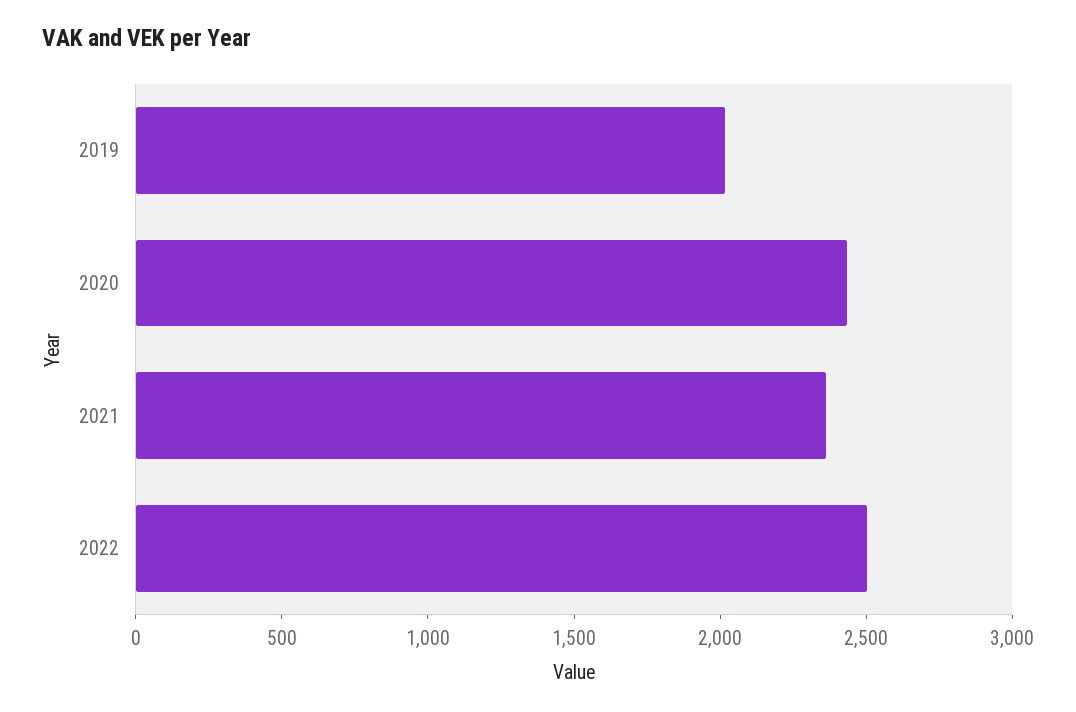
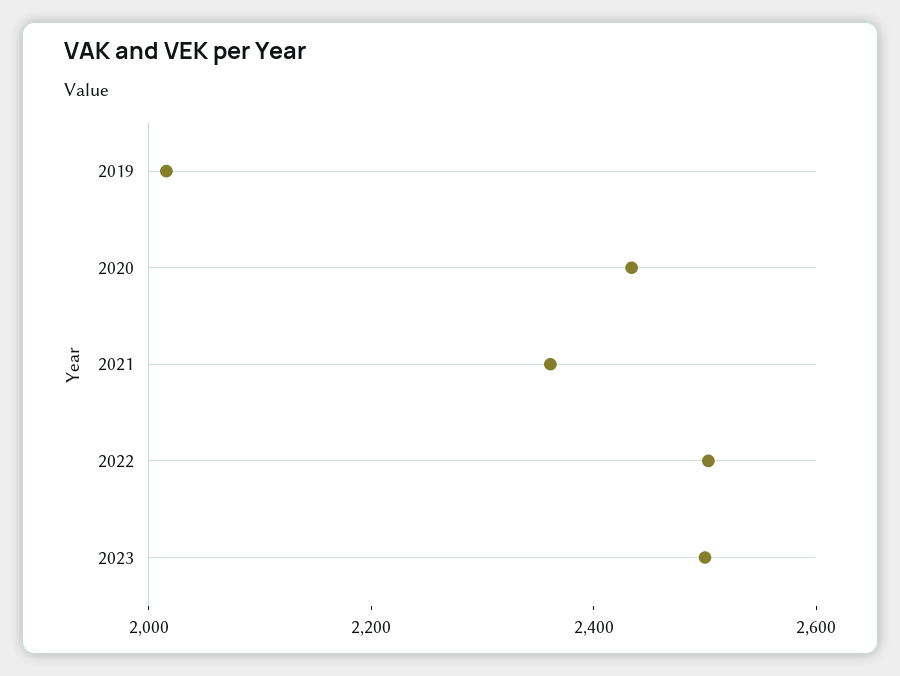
2023: none -> 2500

